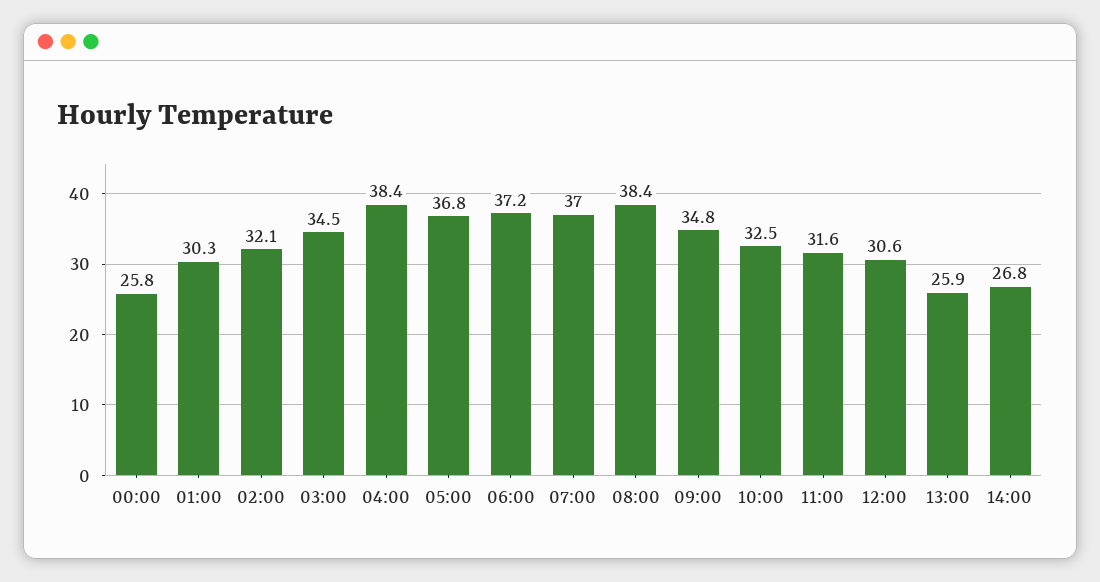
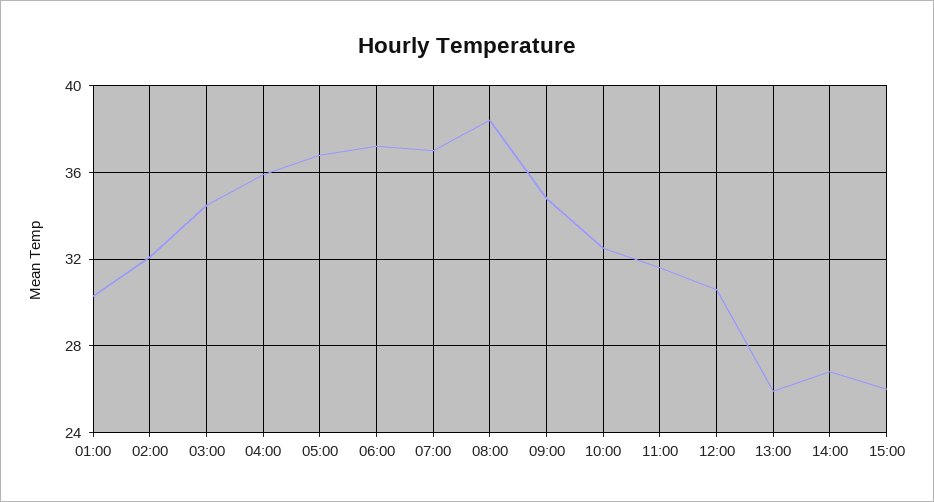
00:00: 25.8 -> none
04:00: 38.4 -> 36
15:00: none -> 26

